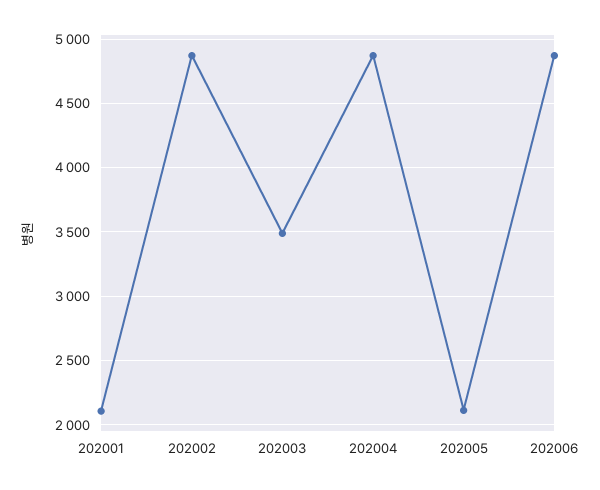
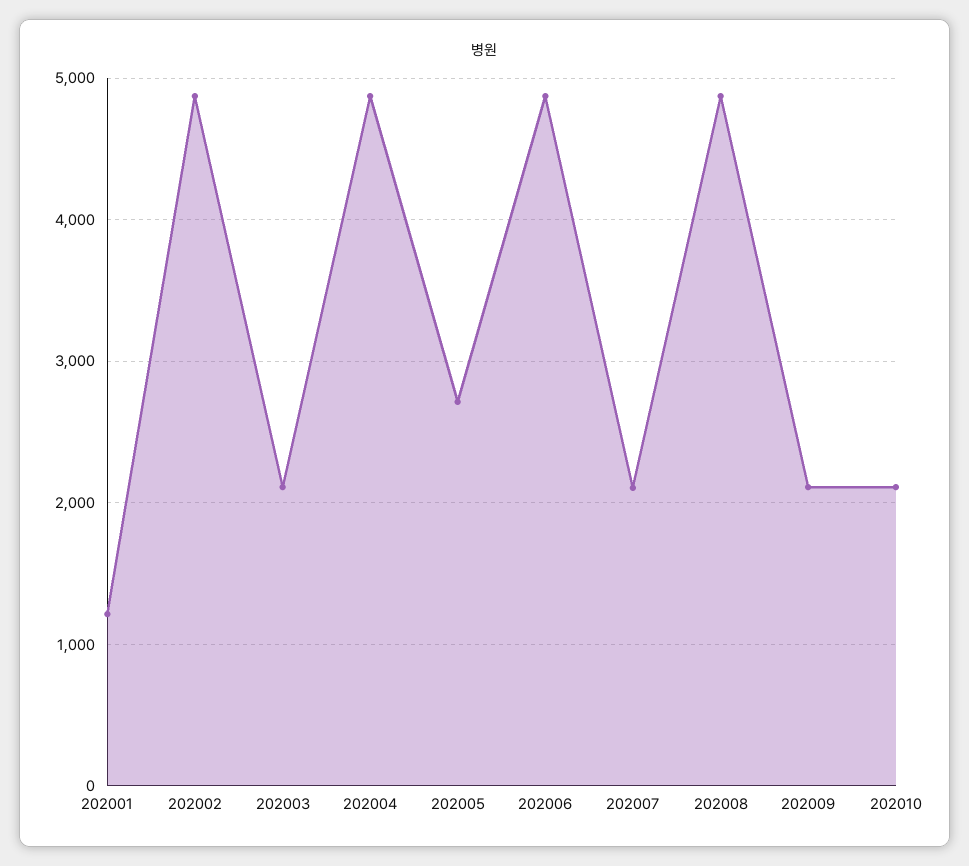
202001: 2100 -> 1200
202003: 3500 -> 2100
202005: 2100 -> 2700
202007: none -> 2100
202008: none -> 4900
202009: none -> 2100
202010: none -> 2100

